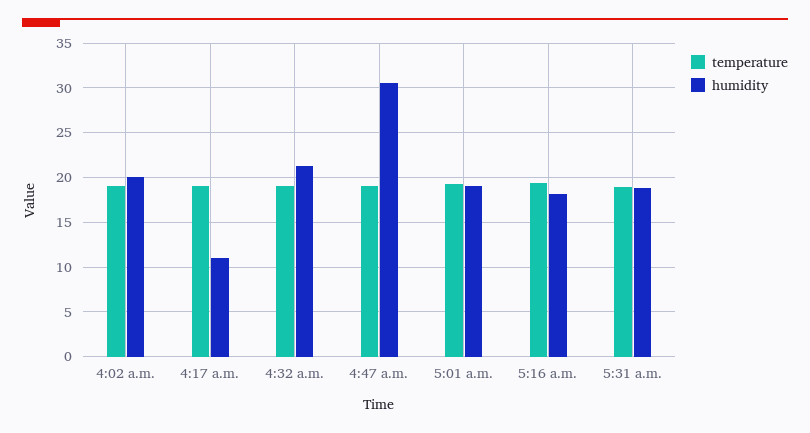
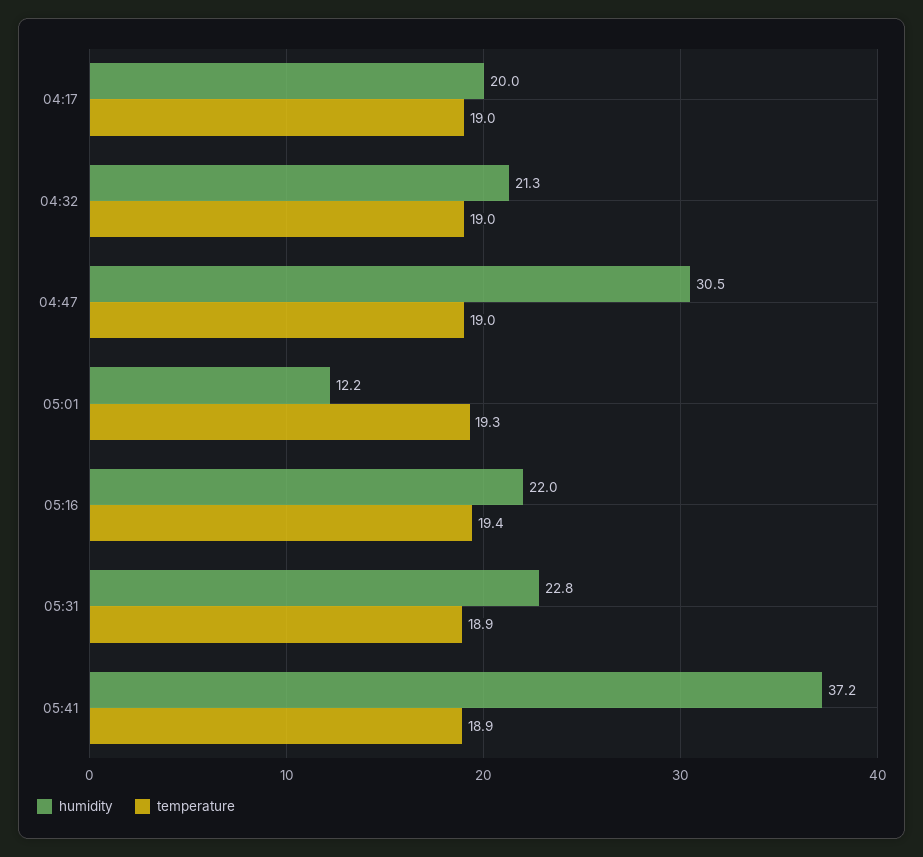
temperature, 4:02 a.m.: 19 -> none
humidity, 4:02 a.m.: 20 -> none
humidity, 4:17 a.m.: 11 -> 20
humidity, 5:01 a.m.: 19 -> 12.2
humidity, 5:16 a.m.: 18 -> 22
humidity, 5:31 a.m.: 19 -> 22.8
humidity, 05:41: none -> 37.2
temperature, 05:41: none -> 18.9

